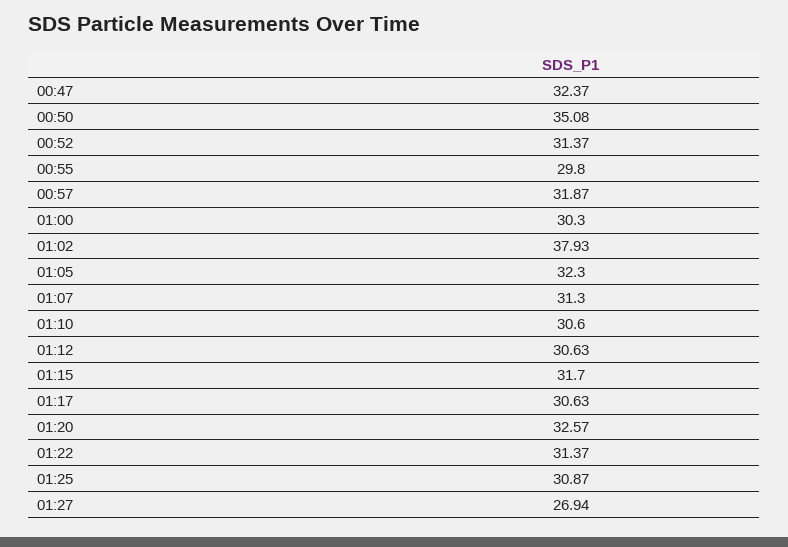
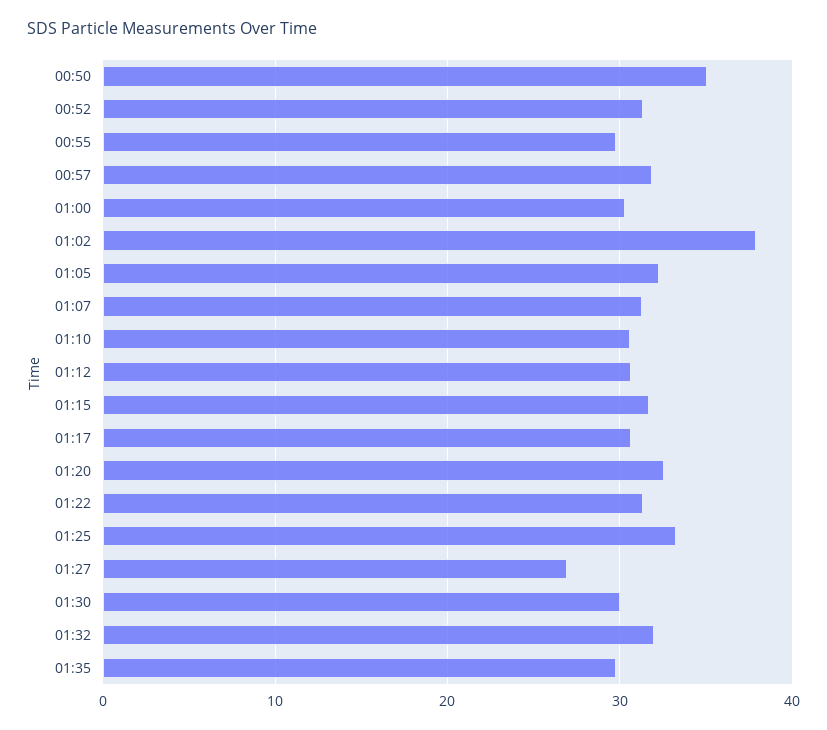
00:47: 32.37 -> none
01:25: 30.87 -> 33
01:30: none -> 30
01:32: none -> 32
01:35: none -> 30

